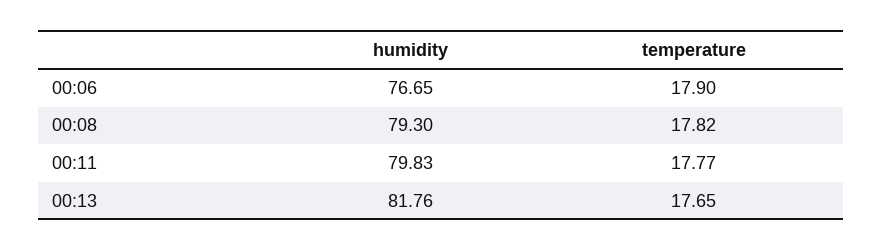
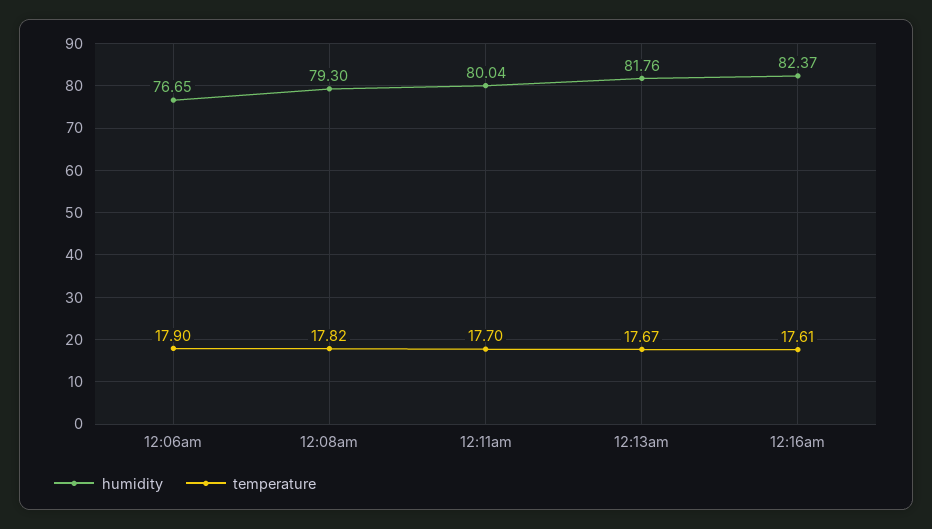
humidity, 00:11: 79.83 -> 80.04
temperature, 00:11: 17.77 -> 17.7
temperature, 00:13: 17.65 -> 17.67
humidity, 12:16am: none -> 82.37
temperature, 12:16am: none -> 17.61

